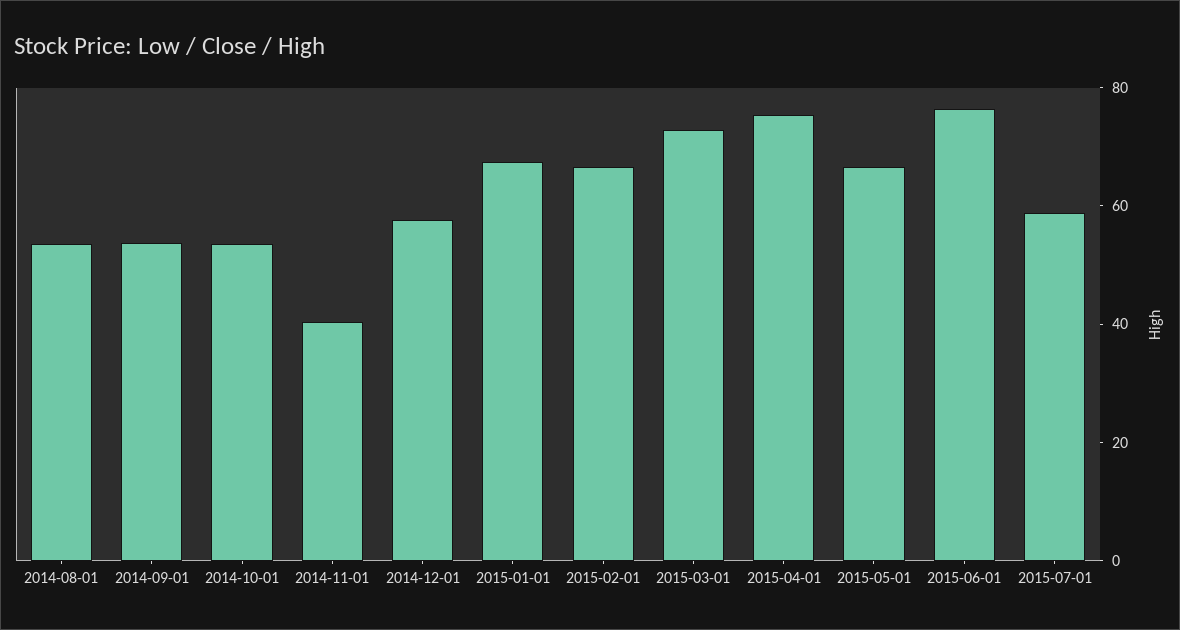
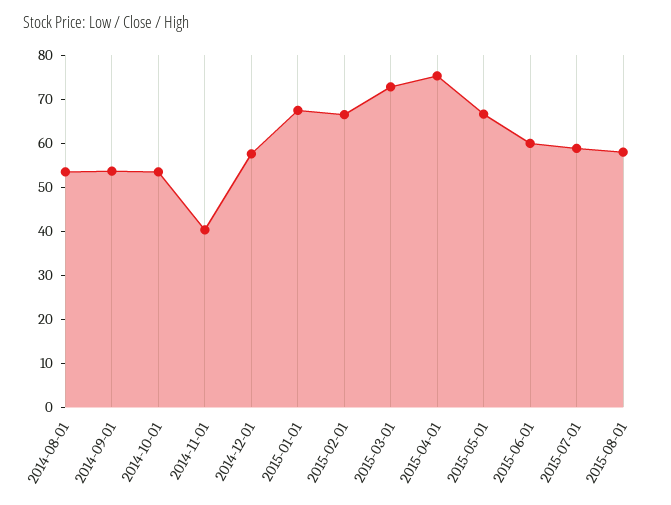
2015-06-01: 75 -> 60
2015-08-01: none -> 58

